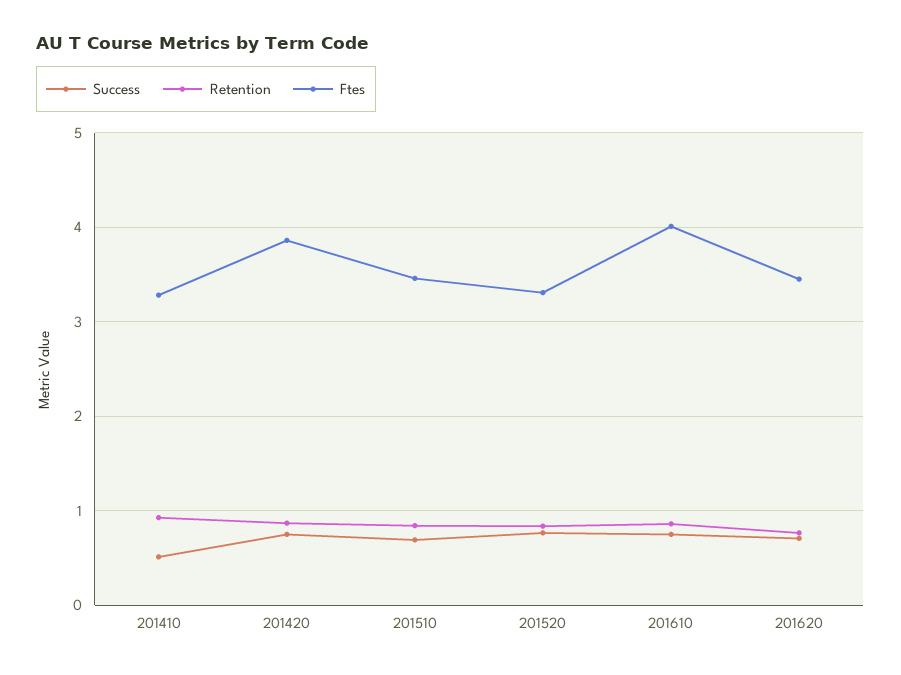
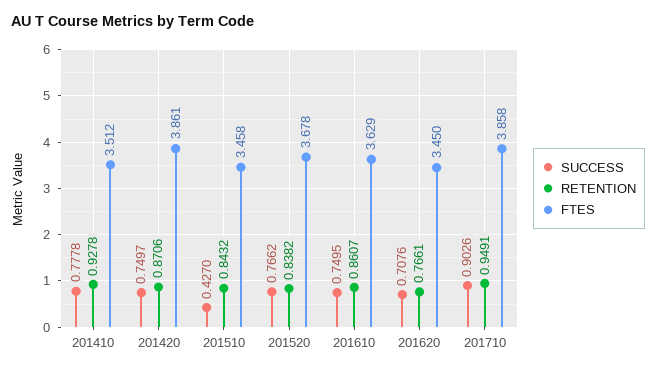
Success, 201410: 0.5 -> 0.7778
Ftes, 201410: 3.3 -> 3.512
Success, 201510: 0.7 -> 0.427
Ftes, 201520: 3.3 -> 3.678
Ftes, 201610: 4 -> 3.629
Success, 201710: none -> 0.9026
Retention, 201710: none -> 0.9491
Ftes, 201710: none -> 3.858

